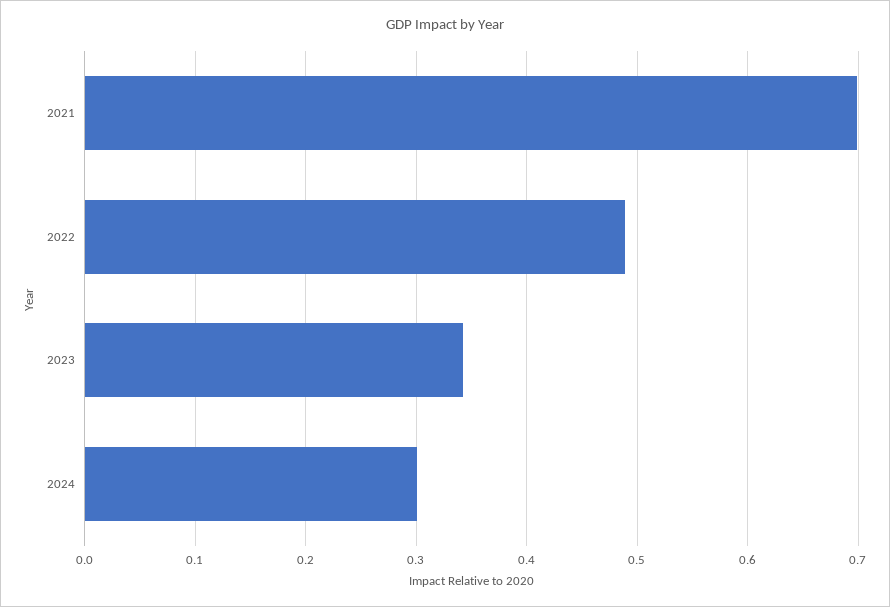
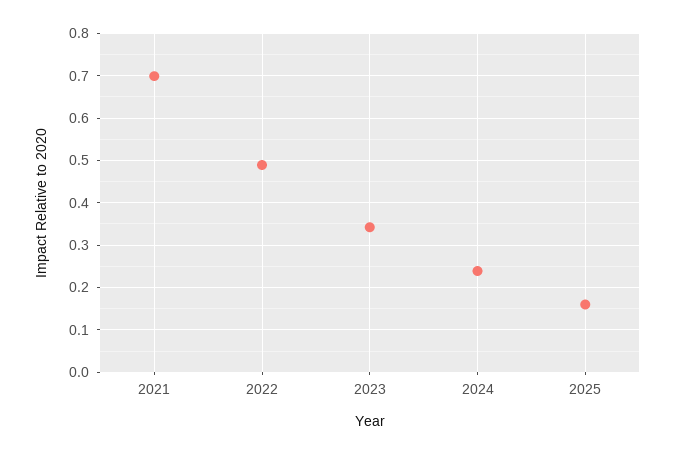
2024: 0.3 -> 0.24
2025: none -> 0.16

